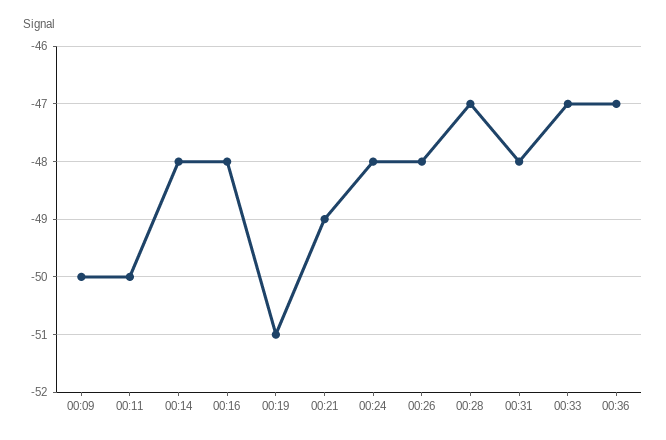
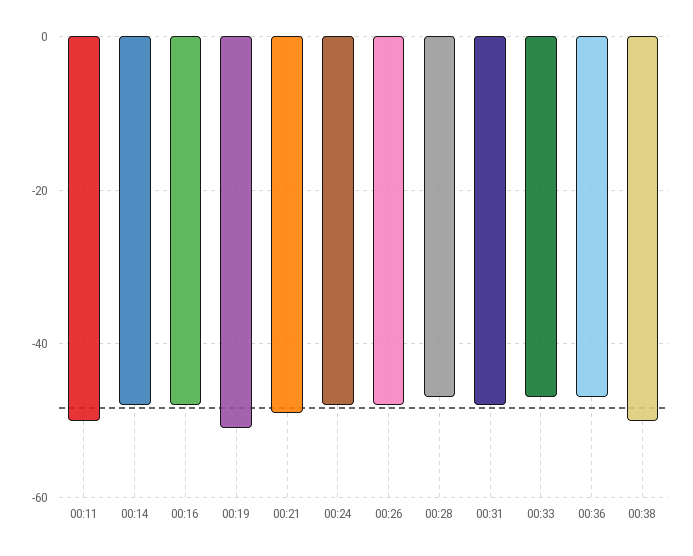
00:09: -50 -> none
00:38: none -> -50

